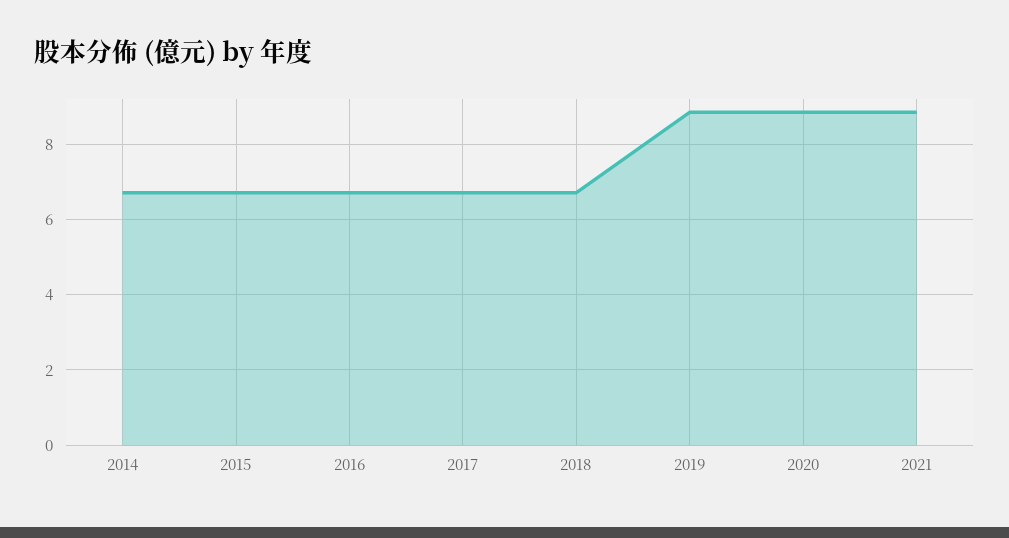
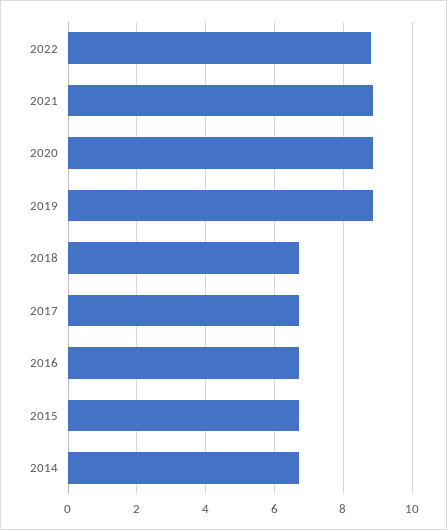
2022: none -> 8.8

